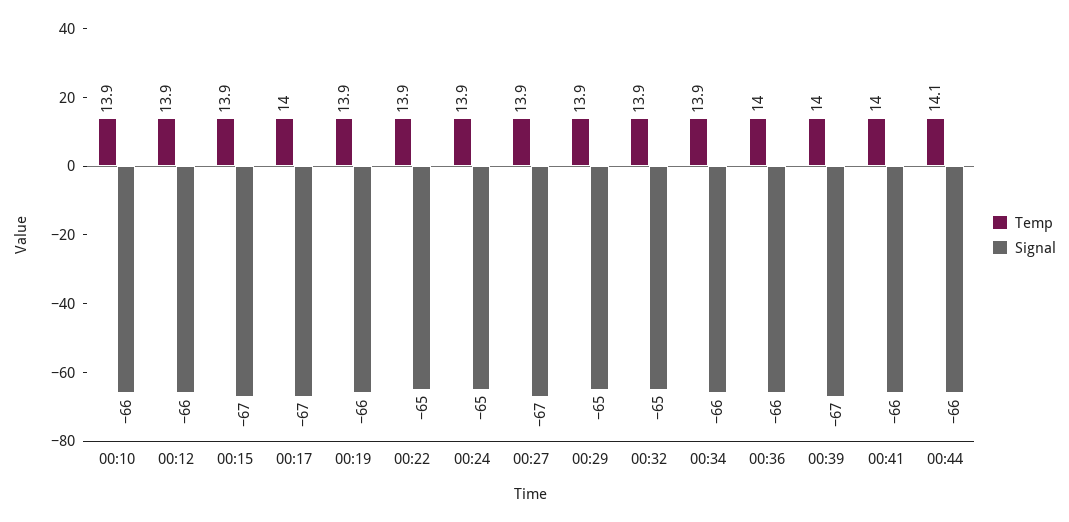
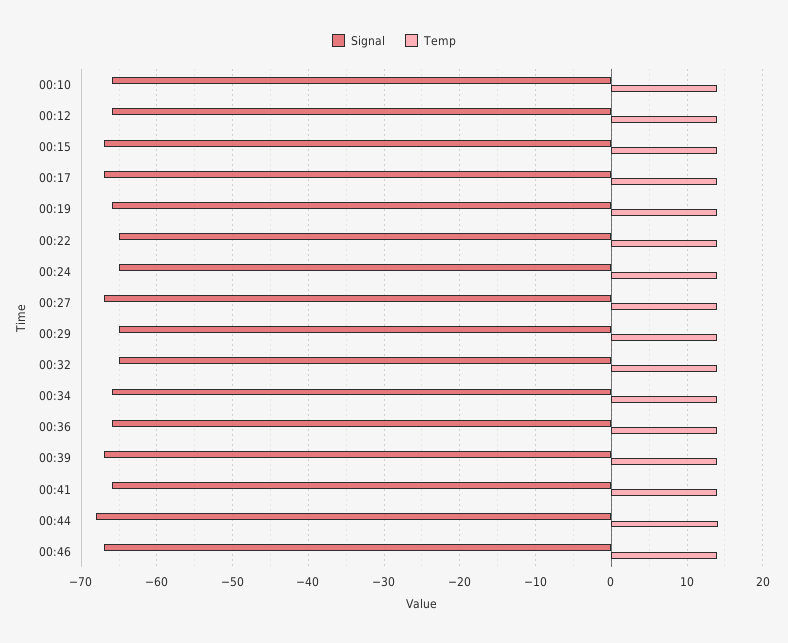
Signal, 00:44: -66 -> -68
Signal, 00:46: none -> -67
Temp, 00:46: none -> 14

